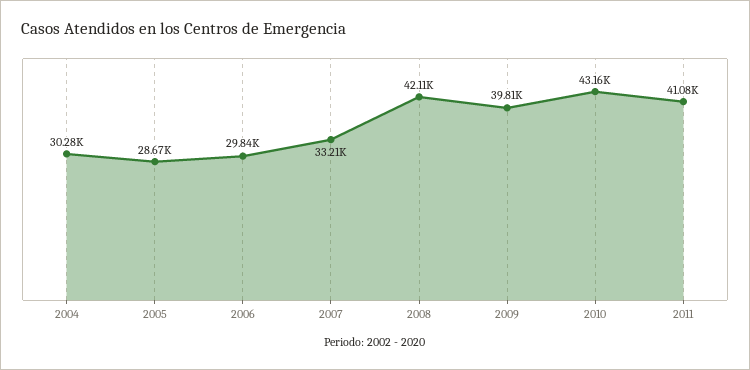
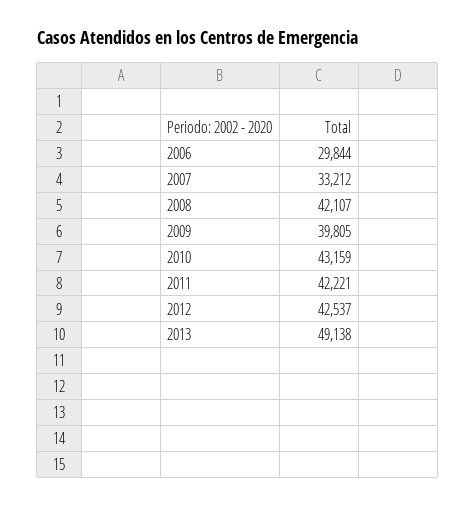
2004: 30280 -> none
2005: 28670 -> none
2011: 41080 -> 42221
2012: none -> 42537
2013: none -> 49138

